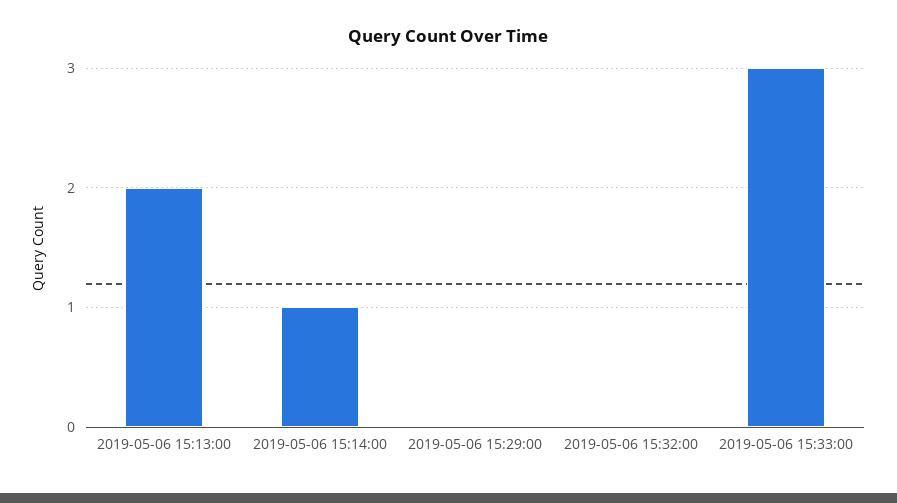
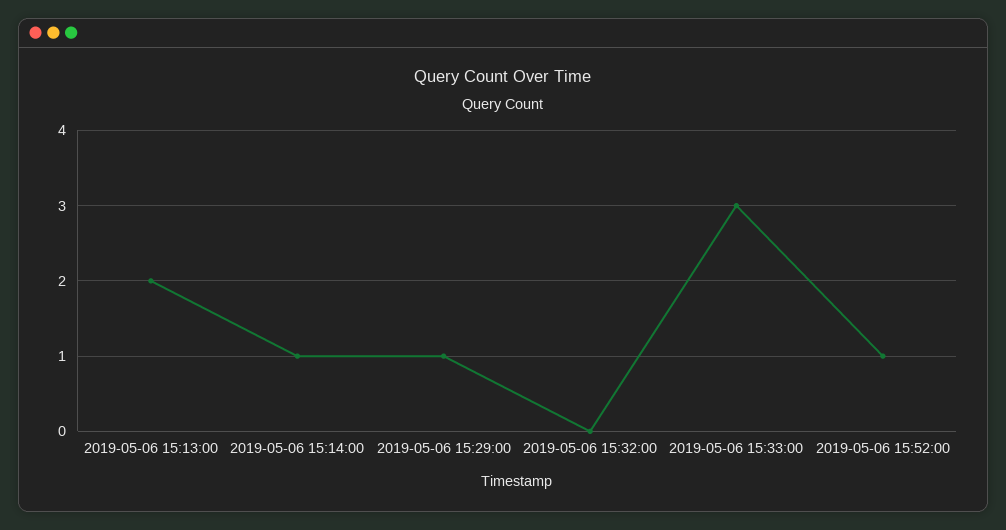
2019-05-06 15:29:00: 0 -> 1
2019-05-06 15:52:00: none -> 1

